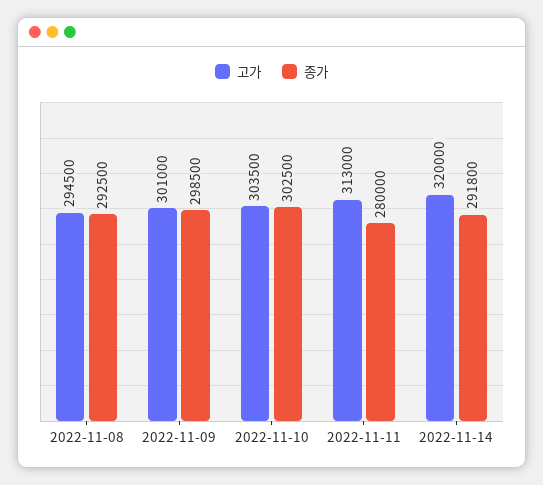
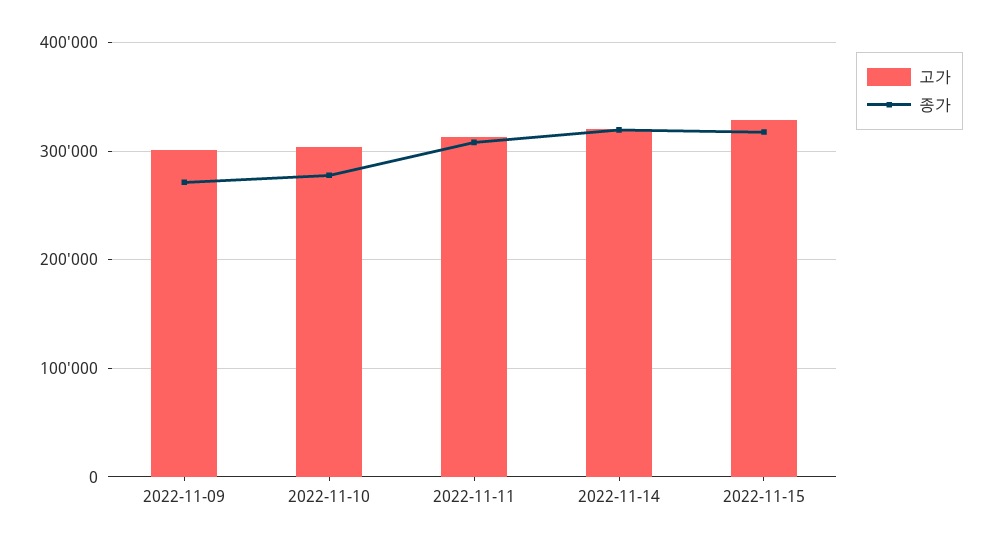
고가, 2022-11-08: 294500 -> none
종가, 2022-11-08: 292500 -> none
종가, 2022-11-09: 298500 -> 270000
종가, 2022-11-10: 302500 -> 280000
종가, 2022-11-11: 280000 -> 310000
종가, 2022-11-14: 291800 -> 320000
고가, 2022-11-15: none -> 330000
종가, 2022-11-15: none -> 320000

